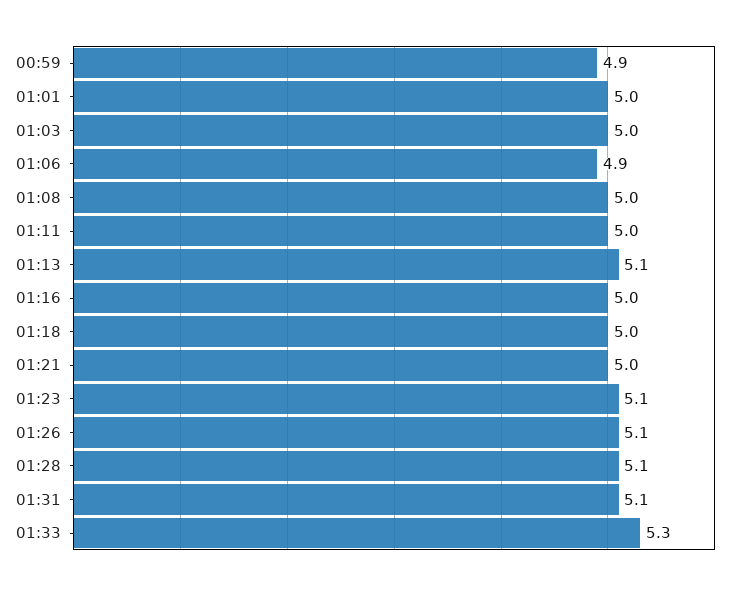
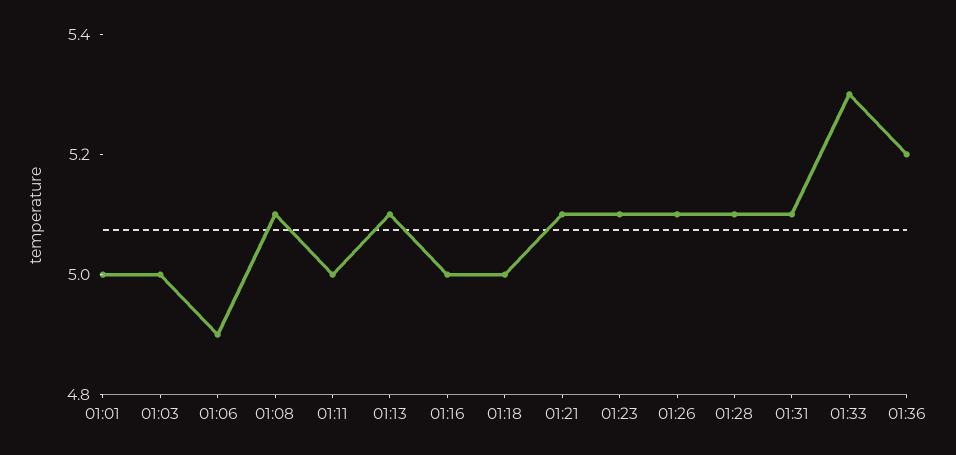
00:59: 4.9 -> none
01:08: 5 -> 5.1
01:21: 5 -> 5.1
01:36: none -> 5.2

